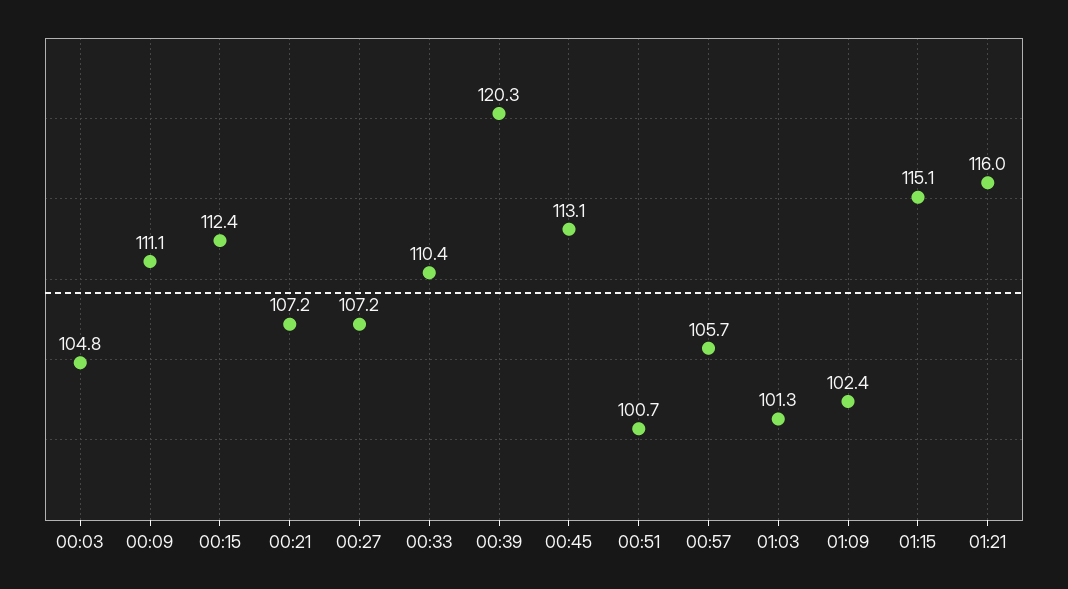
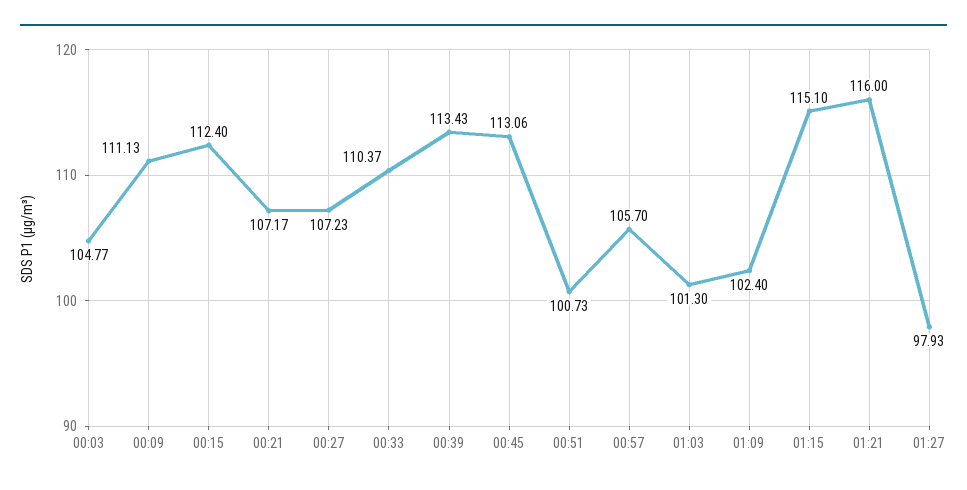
00:39: 120.3 -> 113.43
01:27: none -> 97.93

